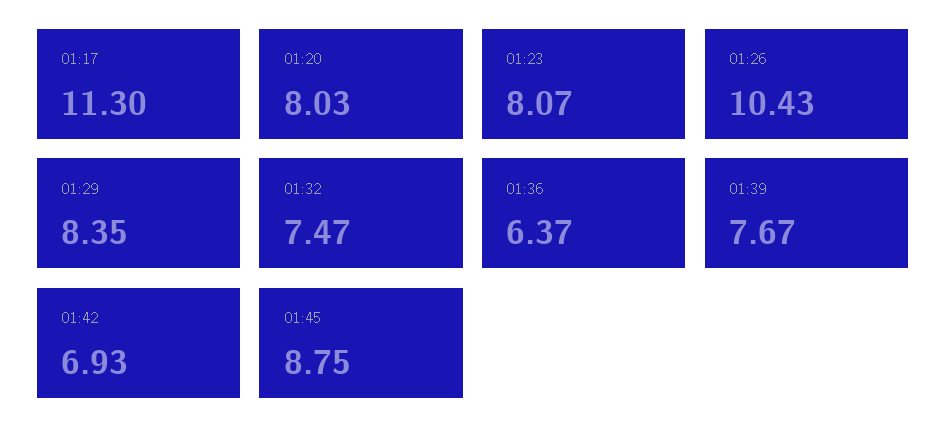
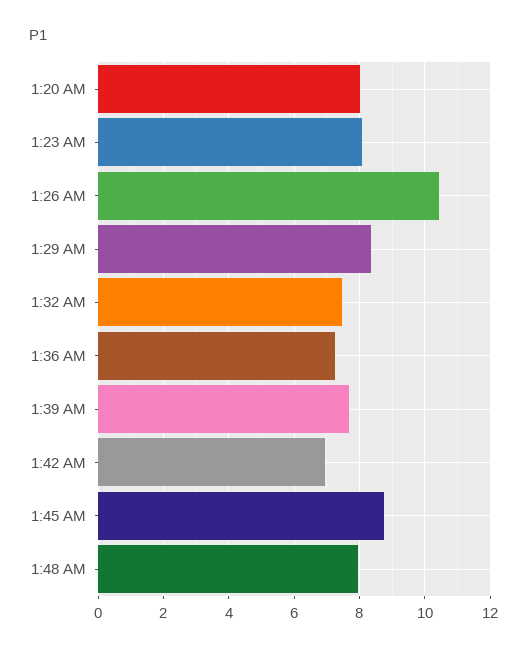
01:17: 11.3 -> none
01:36: 6.37 -> 7.2
1:48 AM: none -> 8

